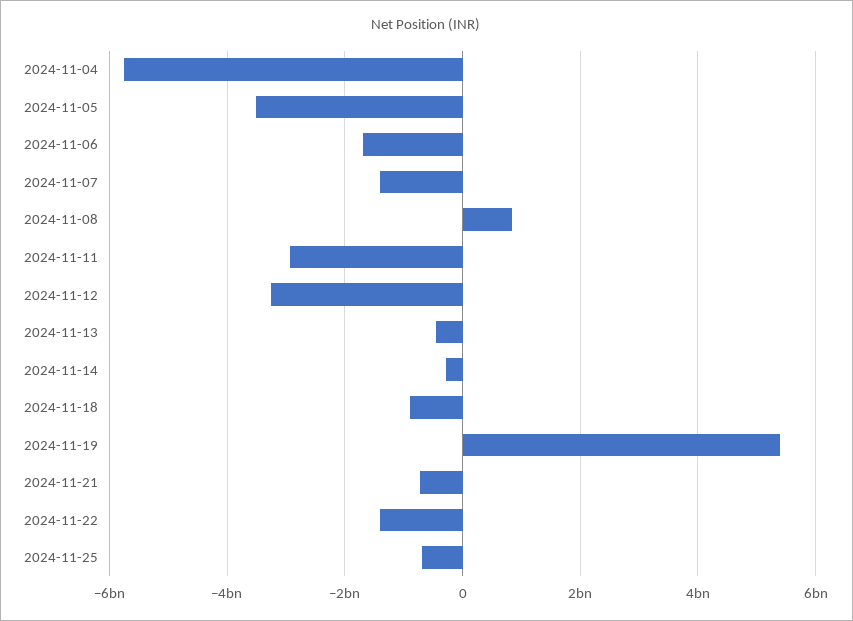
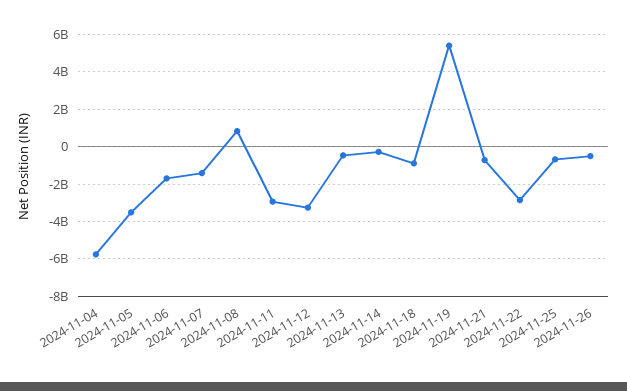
2024-11-22: -1400000000 -> -3000000000
2024-11-26: none -> -500000000

